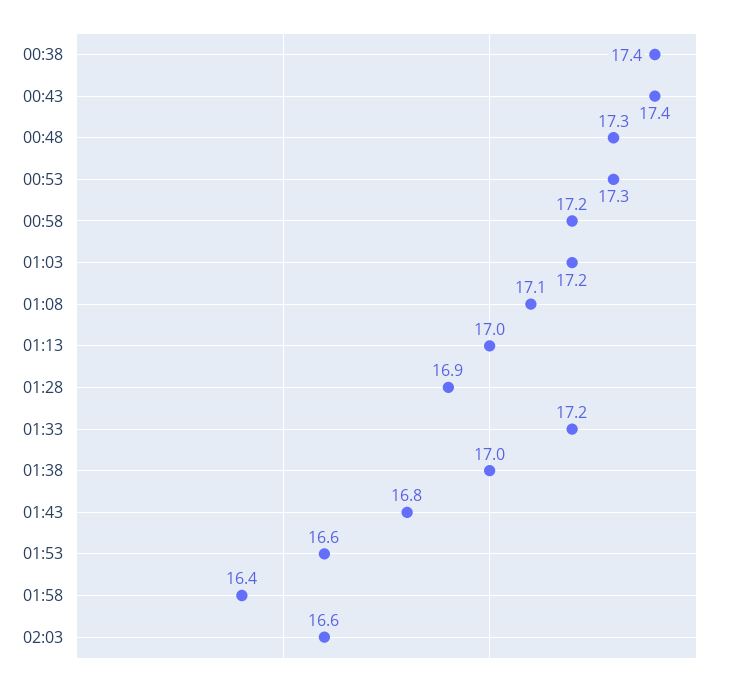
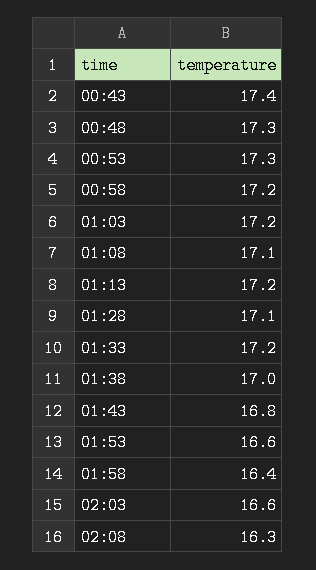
00:38: 17.4 -> none
01:13: 17 -> 17.2
01:28: 16.9 -> 17.1
02:08: none -> 16.3

